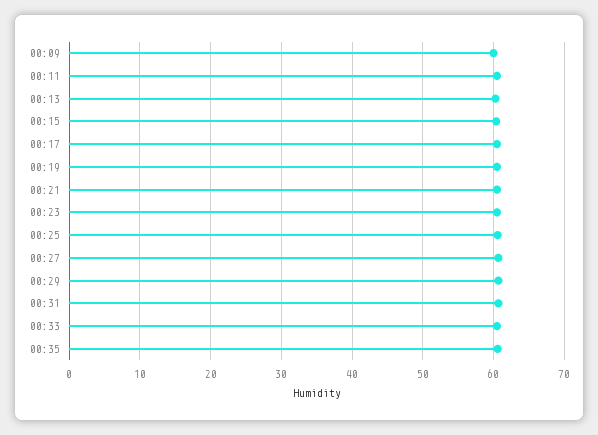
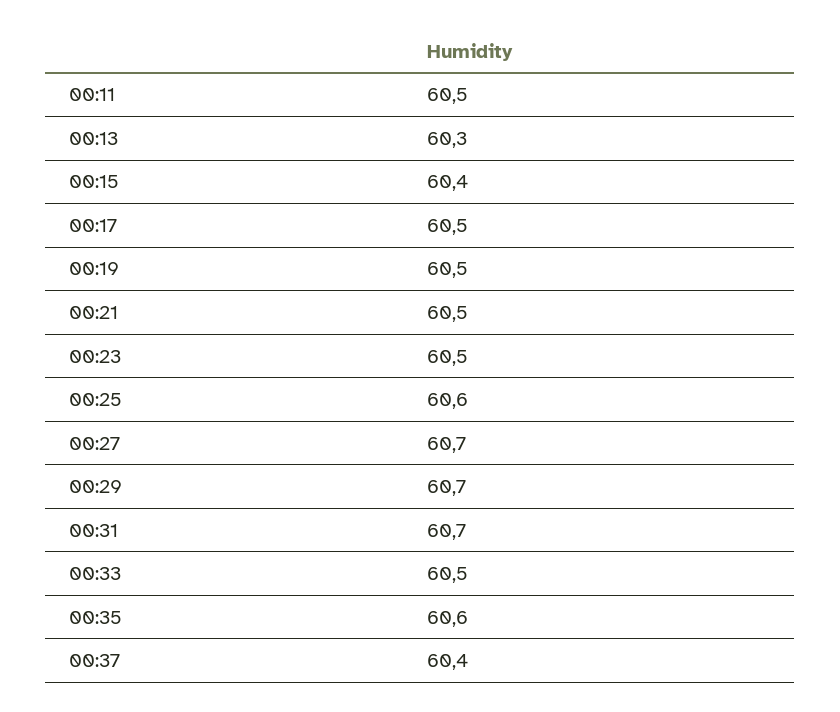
00:09: 60 -> none
00:37: none -> 60.4

